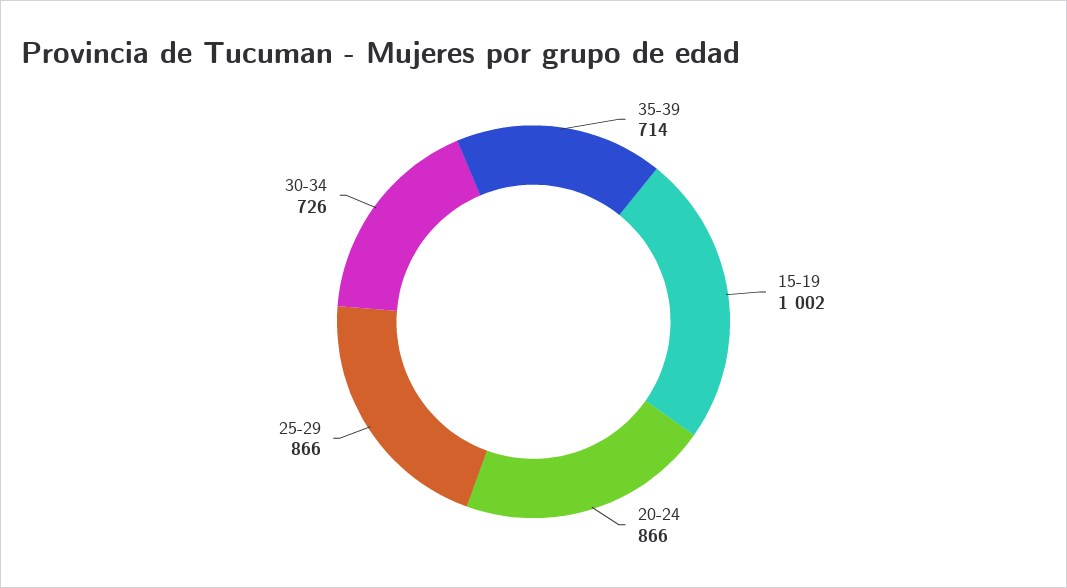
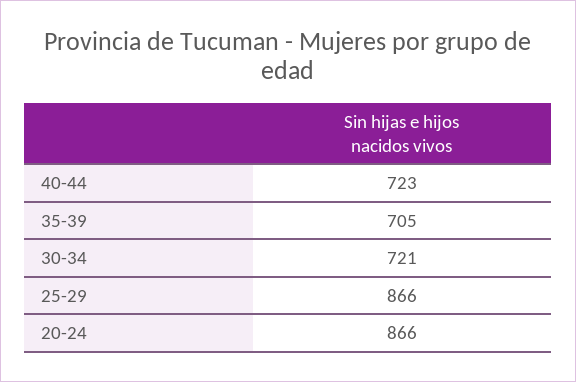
35-39: 714 -> 705
15-19: 1002 -> none
30-34: 726 -> 721
40-44: none -> 723

